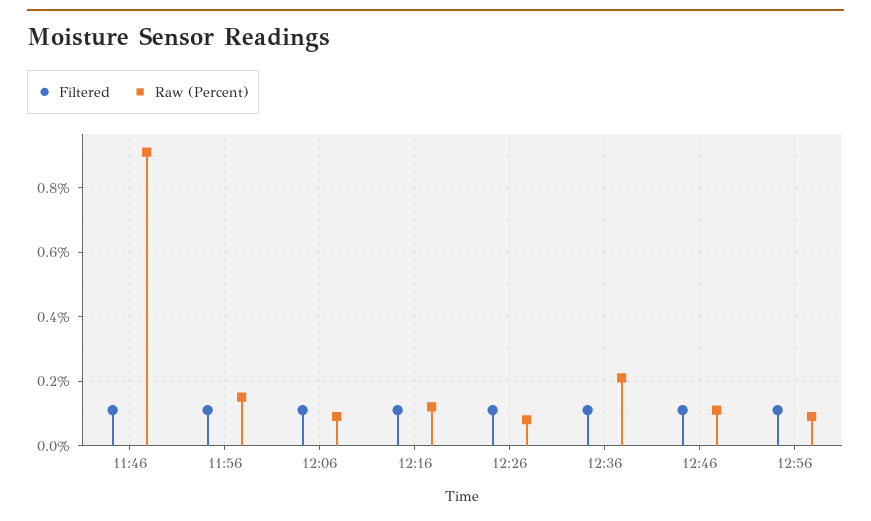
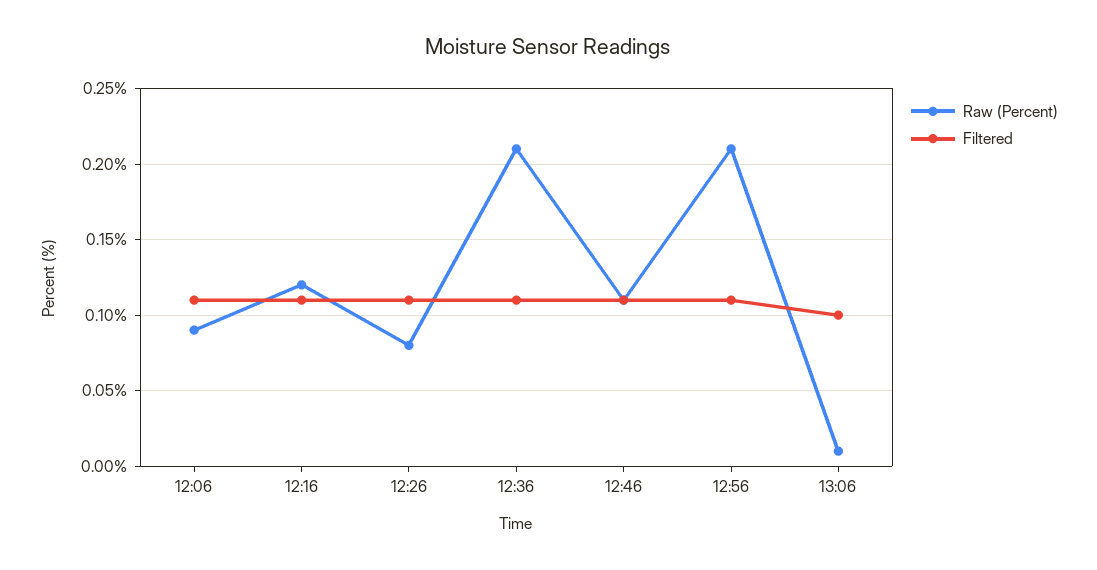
Filtered, 11:46: 0.1 -> none
Raw (Percent), 11:46: 0.9 -> none
Filtered, 11:56: 0.1 -> none
Raw (Percent), 11:56: 0.15 -> none
Raw (Percent), 12:56: 0.1 -> 0.21
Raw (Percent), 13:06: none -> 0.01
Filtered, 13:06: none -> 0.1

